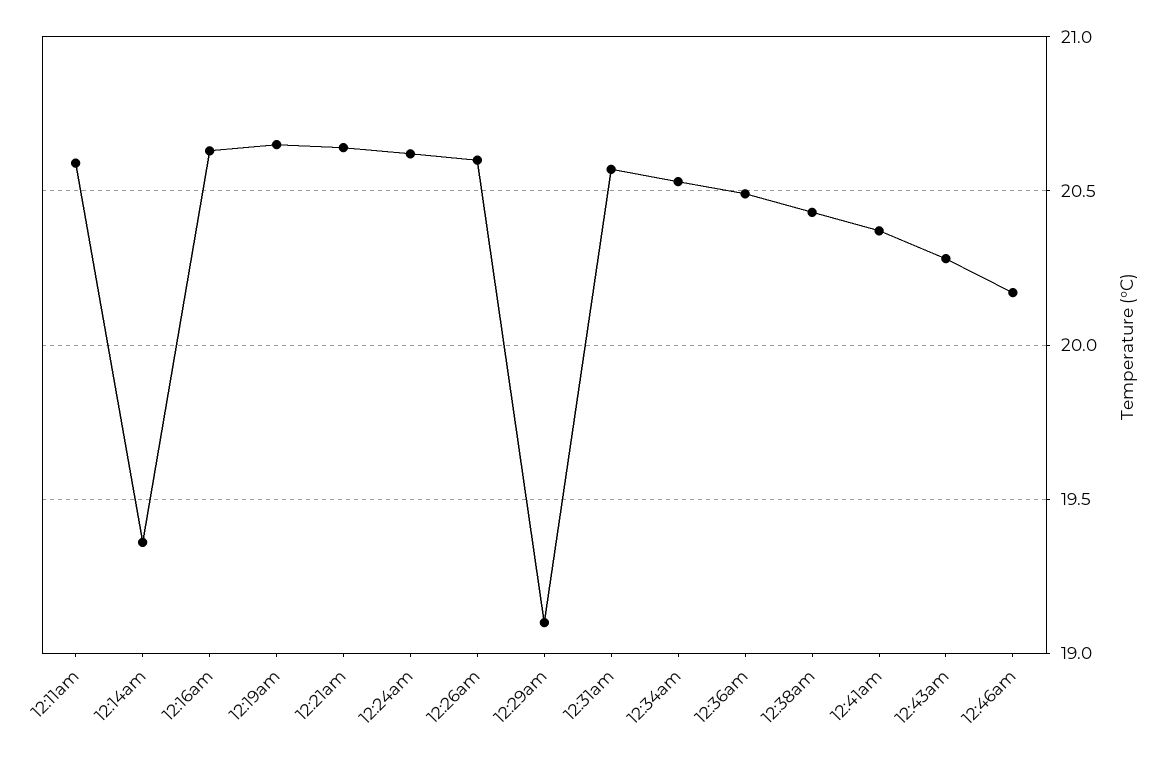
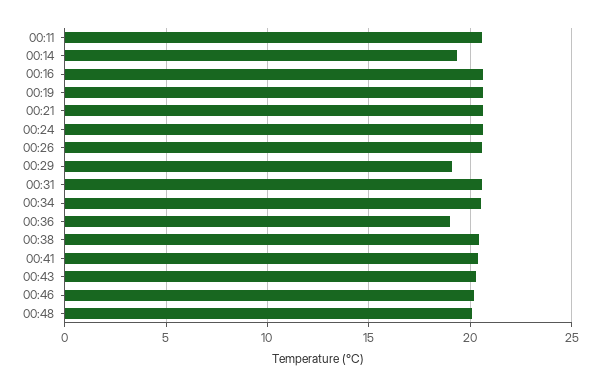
12:36am: 20.5 -> 19
00:48: none -> 20

